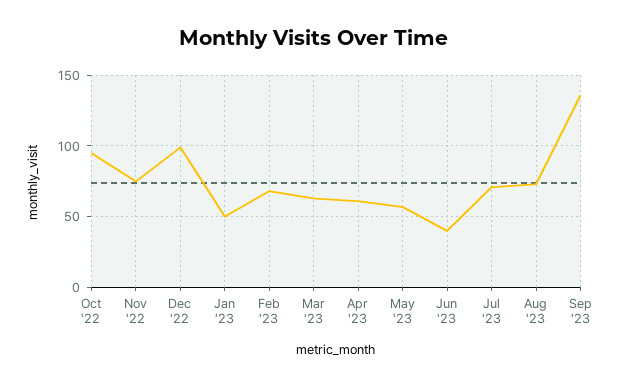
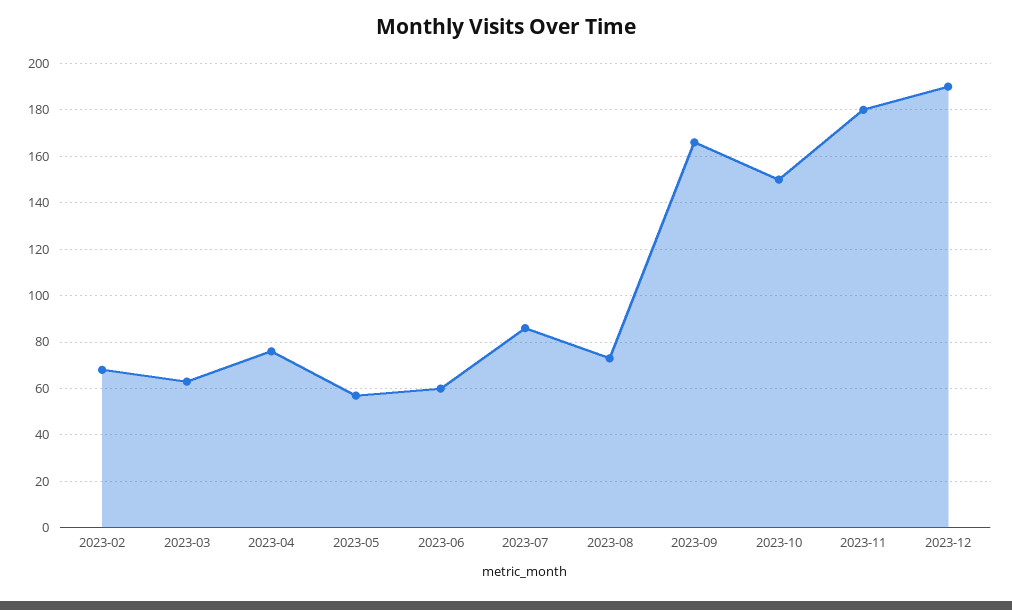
Oct '22: 95 -> none
Nov '22: 75 -> none
Dec '22: 100 -> none
Jan '23: 50 -> none
Apr '23: 60 -> 75
Jun '23: 40 -> 60
Jul '23: 70 -> 85
Sep '23: 135 -> 165
2023-10: none -> 150
2023-11: none -> 180
2023-12: none -> 190

